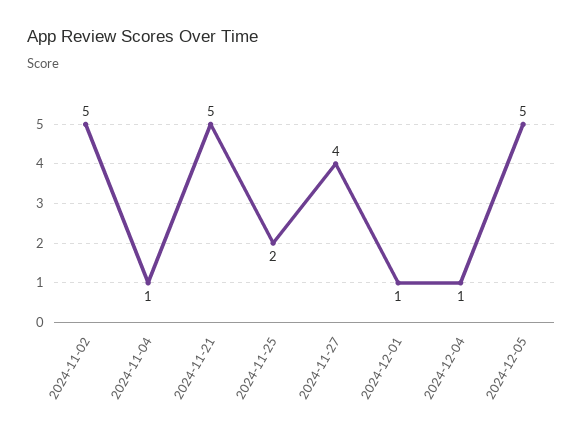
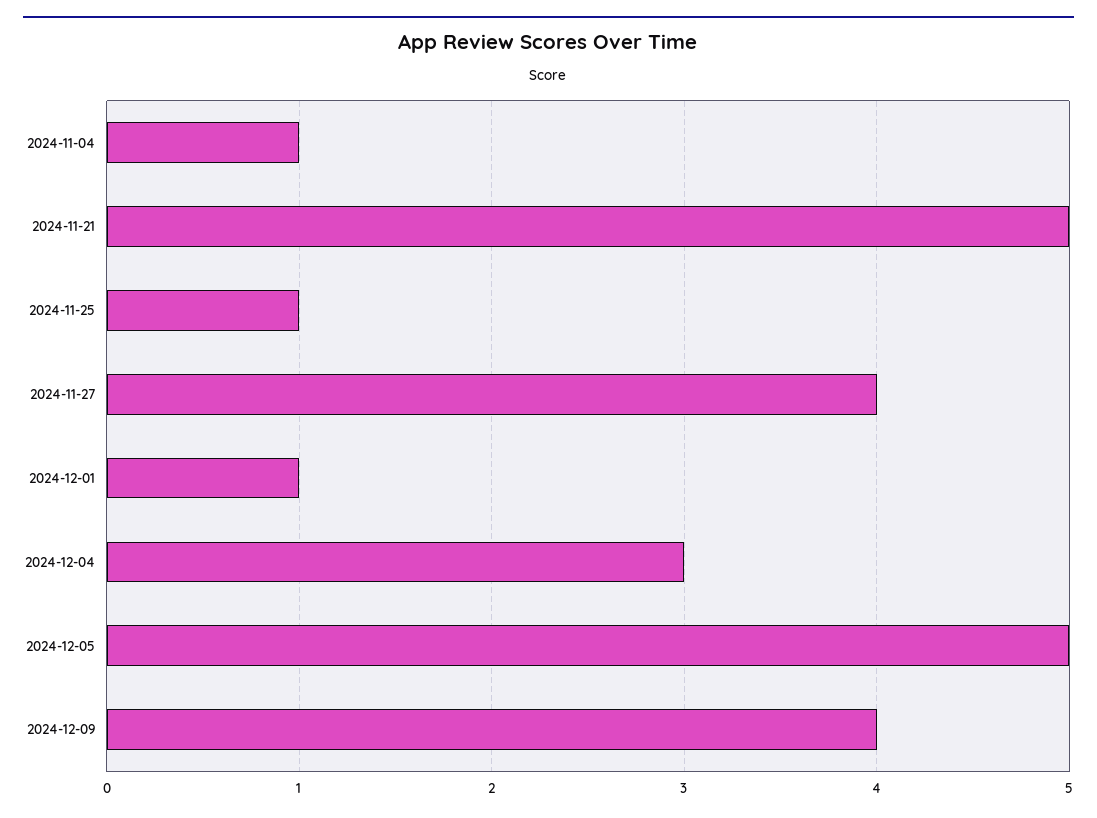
2024-11-02: 5 -> none
2024-11-25: 2 -> 1
2024-12-04: 1 -> 3
2024-12-09: none -> 4

